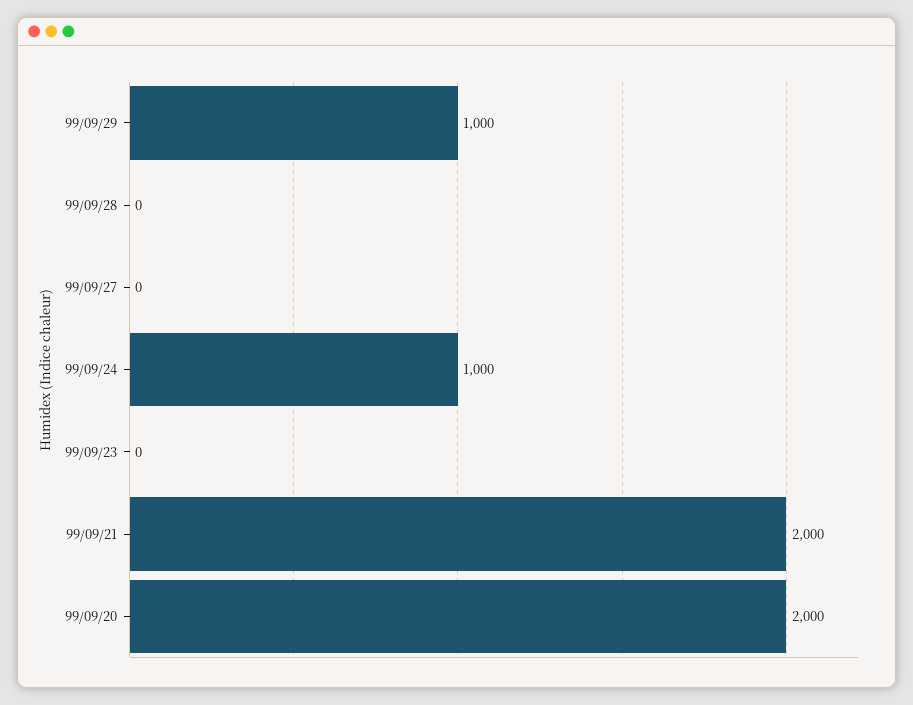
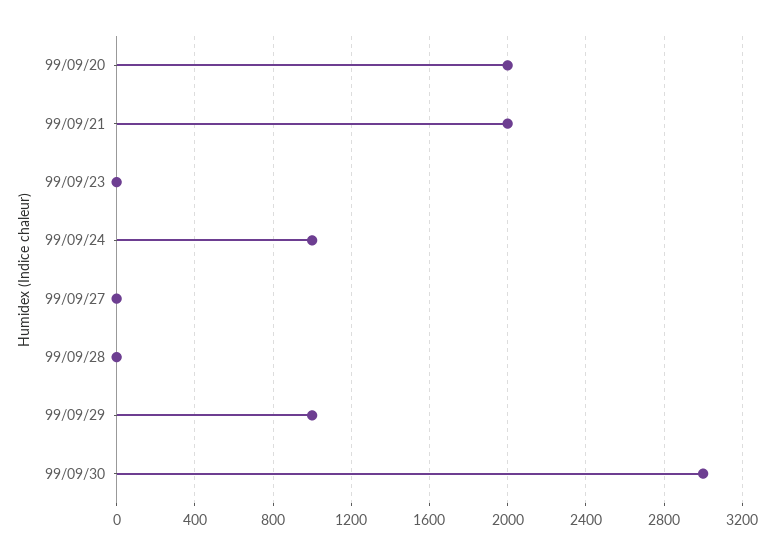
99/09/30: none -> 3000

